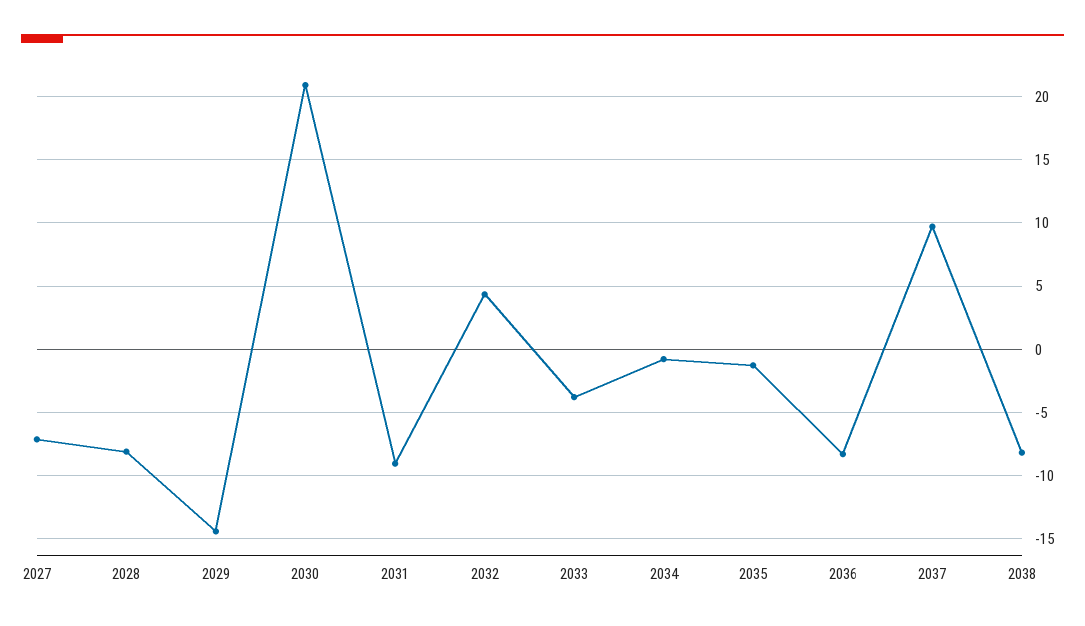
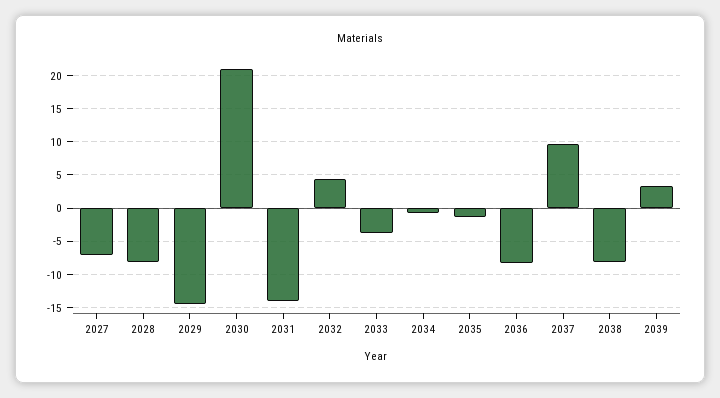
2031: -9 -> -14
2039: none -> 3

